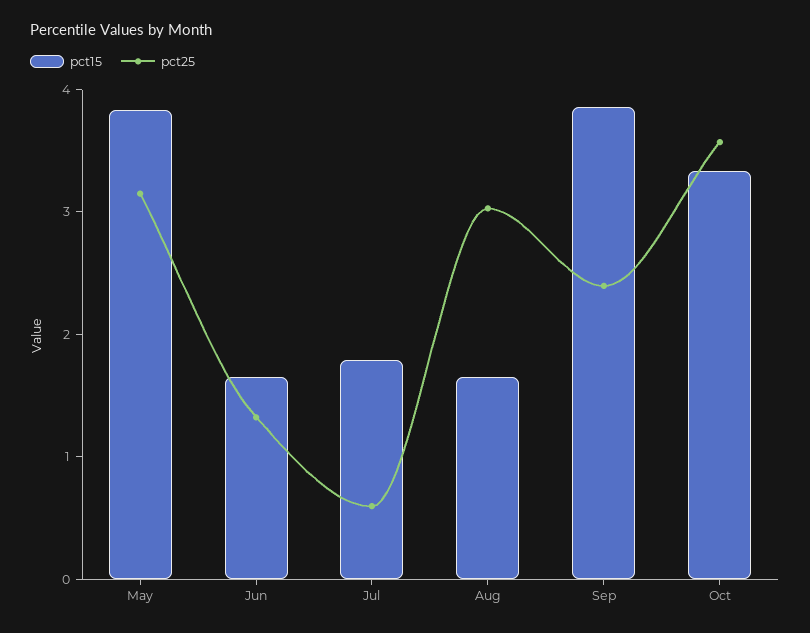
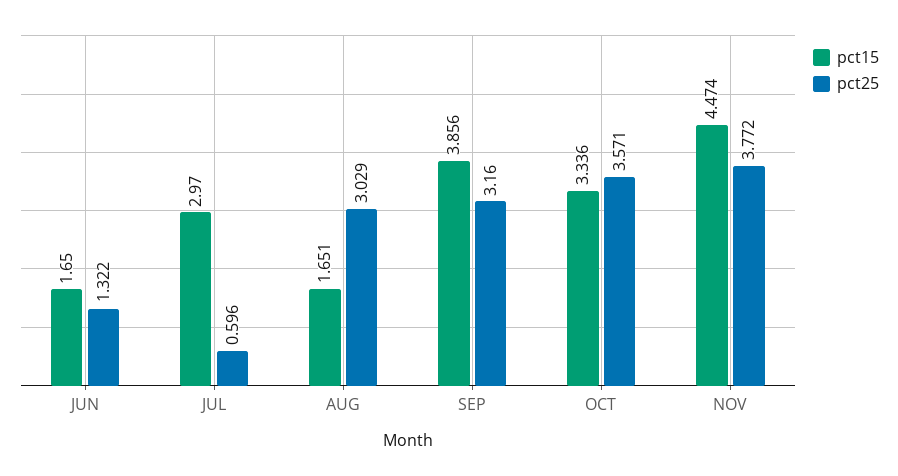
pct15, May: 3.8 -> none
pct25, May: 3.2 -> none
pct15, Jul: 1.8 -> 2.97
pct25, Sep: 2.4 -> 3.16
pct15, NOV: none -> 4.474
pct25, NOV: none -> 3.772

